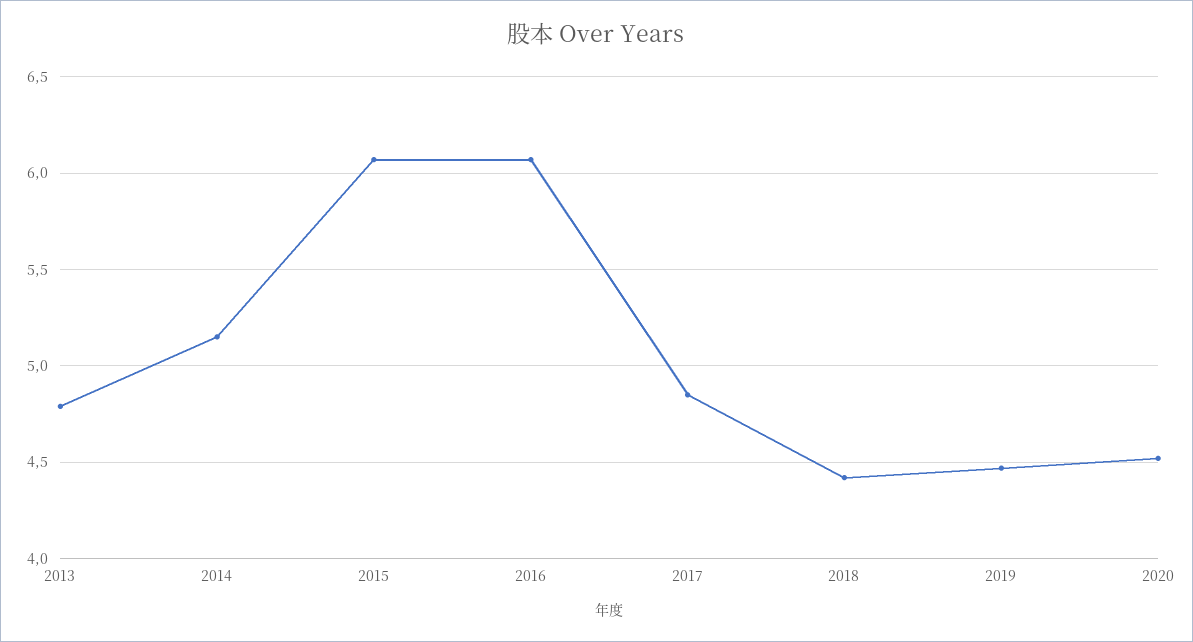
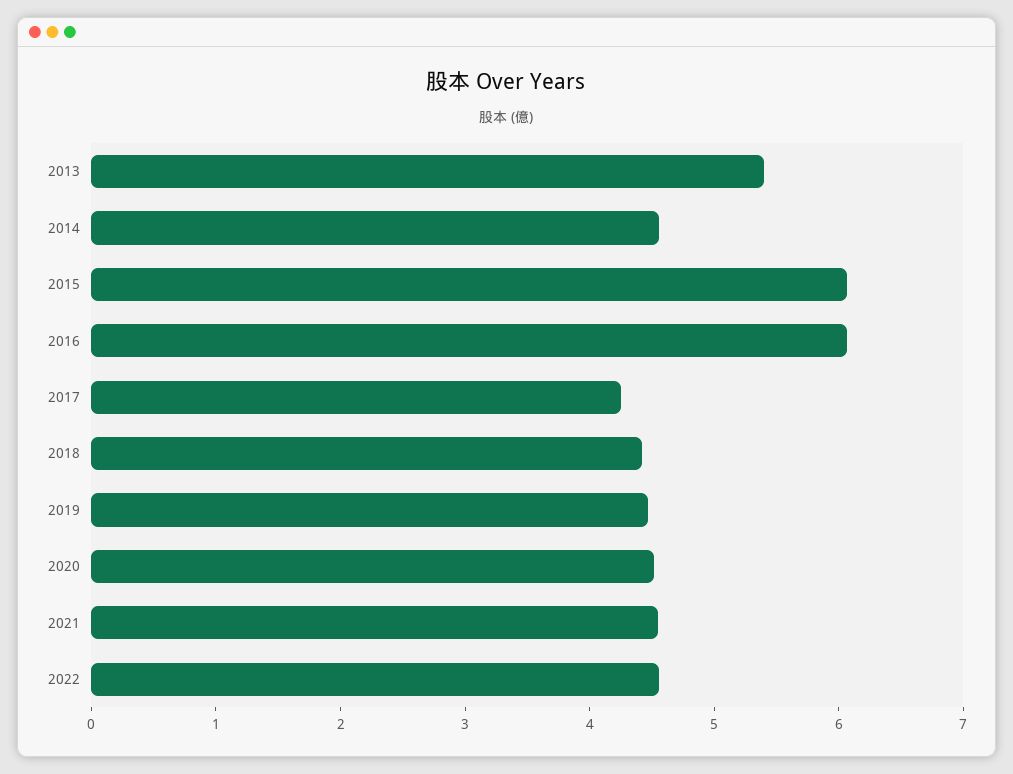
2013: 4.8 -> 5.4
2014: 5.15 -> 4.6
2017: 4.85 -> 4.2
2021: none -> 4.6
2022: none -> 4.6

